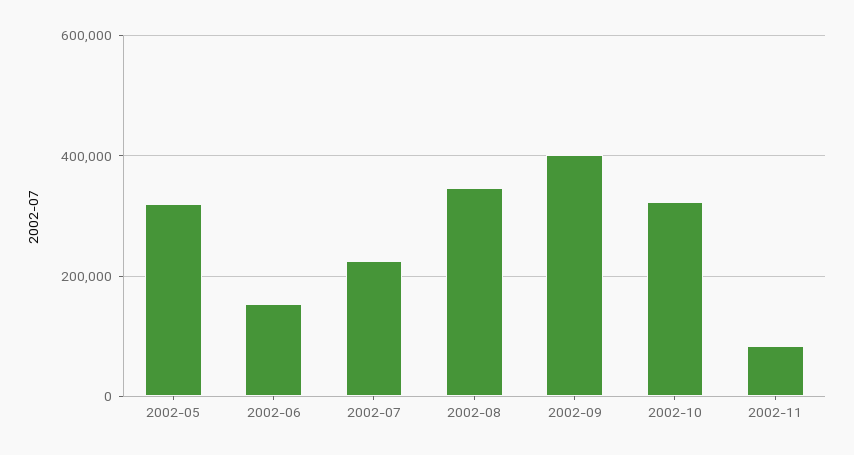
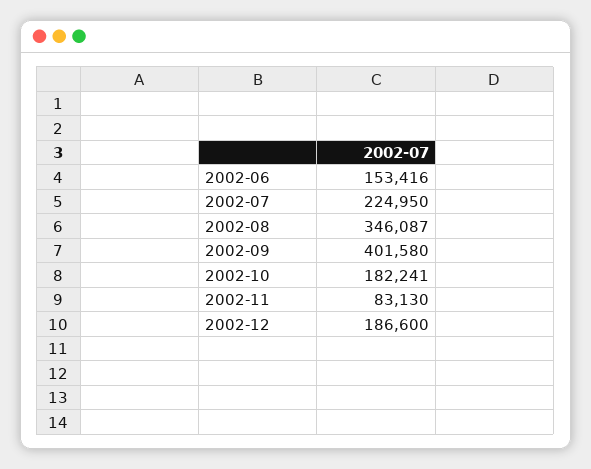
2002-05: 320000 -> none
2002-10: 320000 -> 182241
2002-12: none -> 186600

